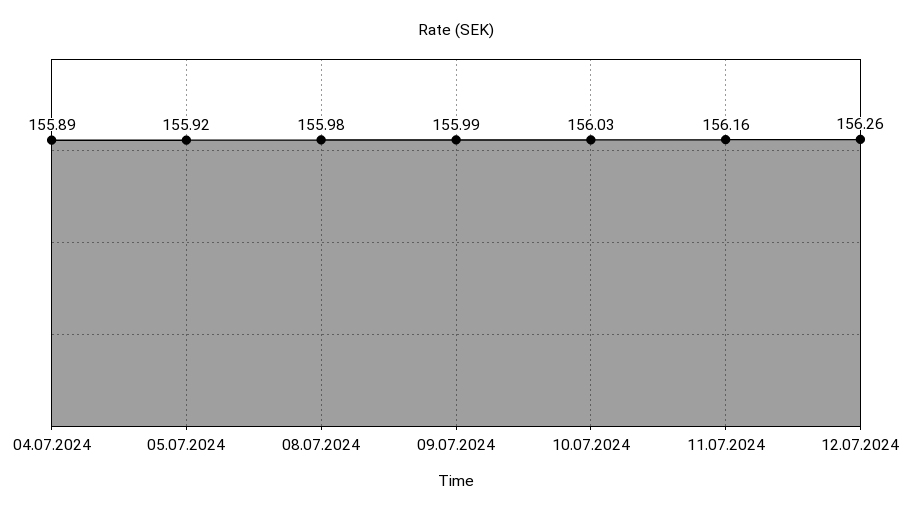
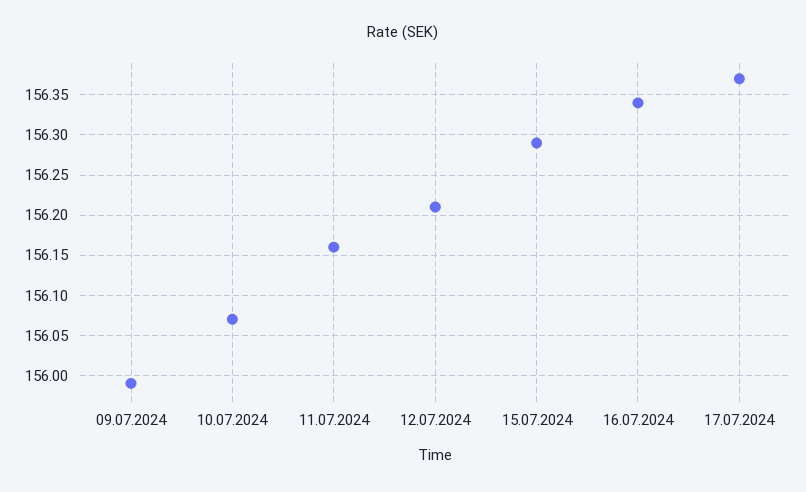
04.07.2024: 155.89 -> none
05.07.2024: 155.92 -> none
08.07.2024: 155.98 -> none
10.07.2024: 156.03 -> 156.07
12.07.2024: 156.26 -> 156.21
15.07.2024: none -> 156.29
16.07.2024: none -> 156.34
17.07.2024: none -> 156.37

